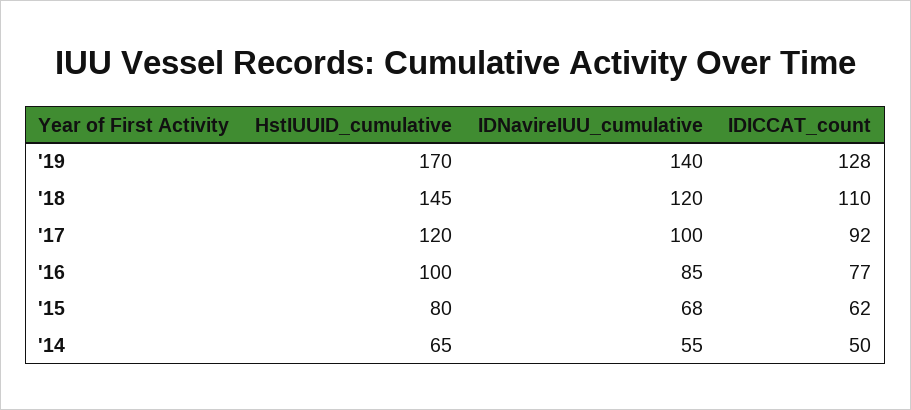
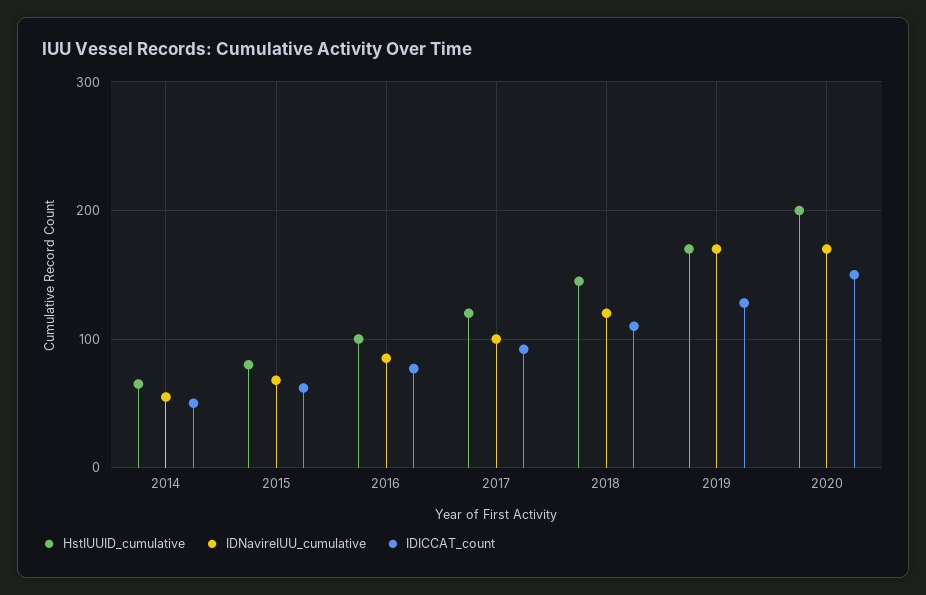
IDNavireIUU_cumulative, '19: 140 -> 170
HstIUUID_cumulative, 2020: none -> 200
IDNavireIUU_cumulative, 2020: none -> 170
IDICCAT_count, 2020: none -> 150

